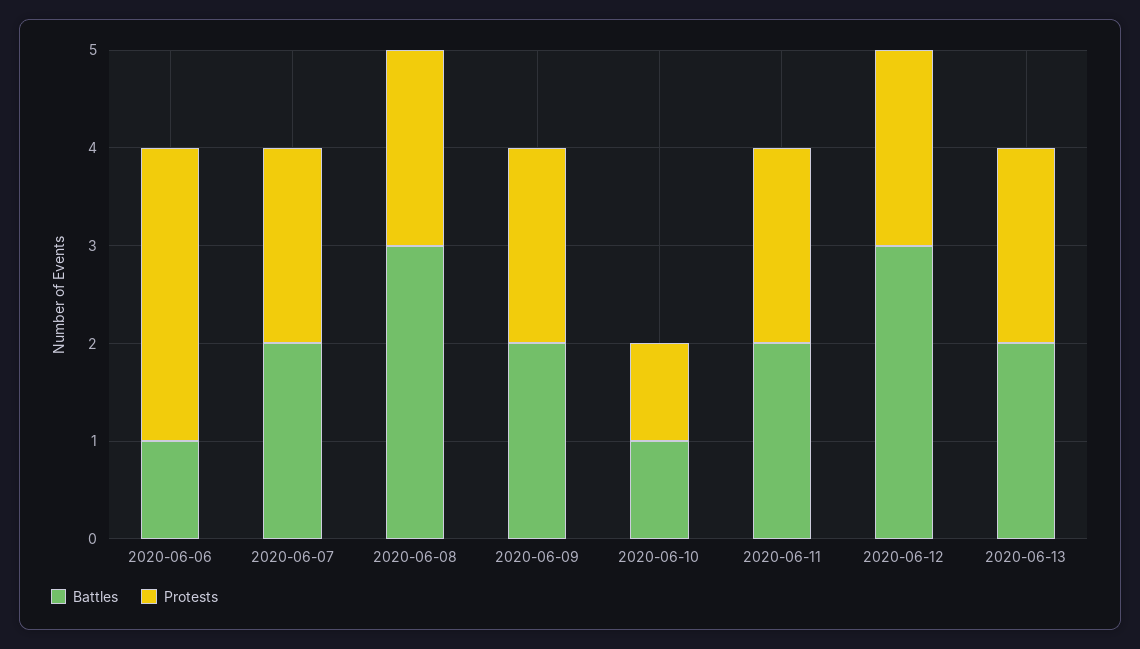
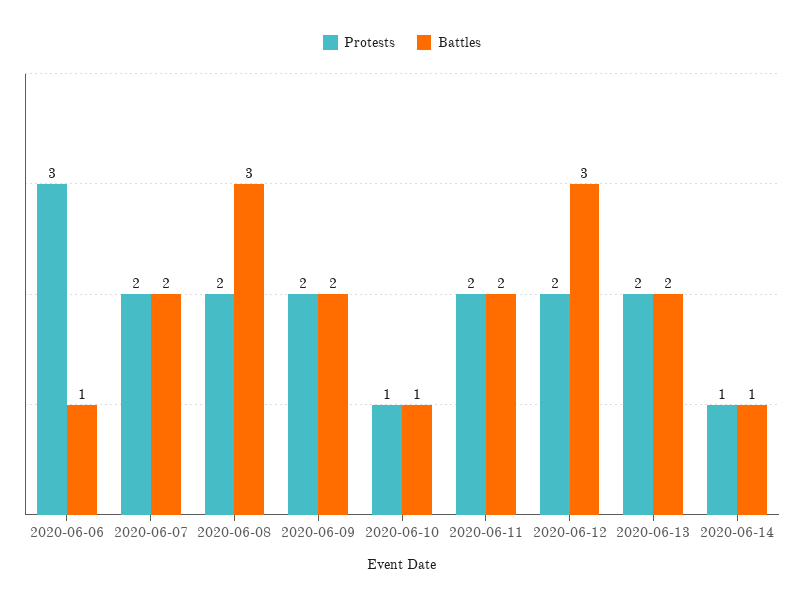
Protests, 2020-06-14: none -> 1
Battles, 2020-06-14: none -> 1

